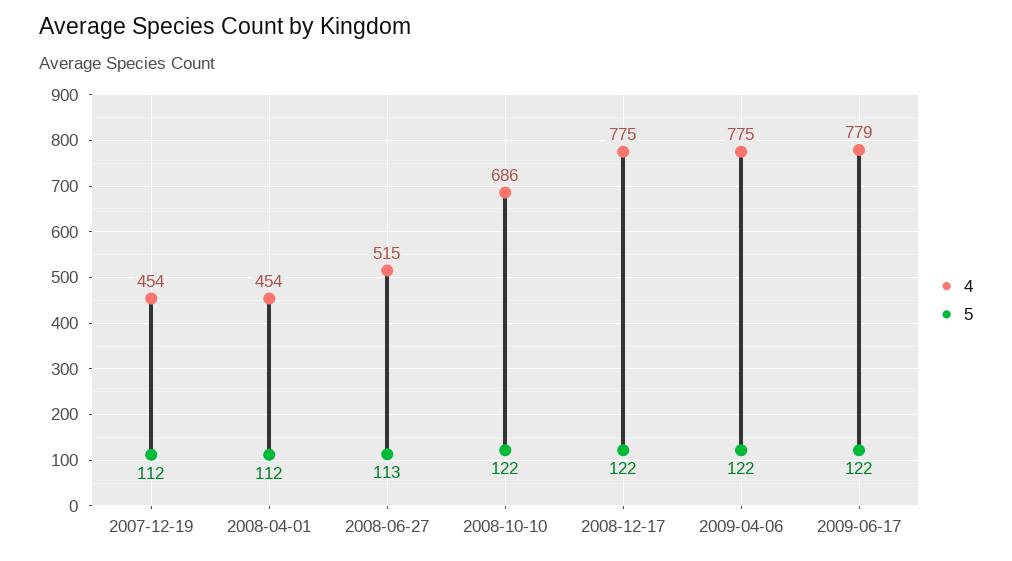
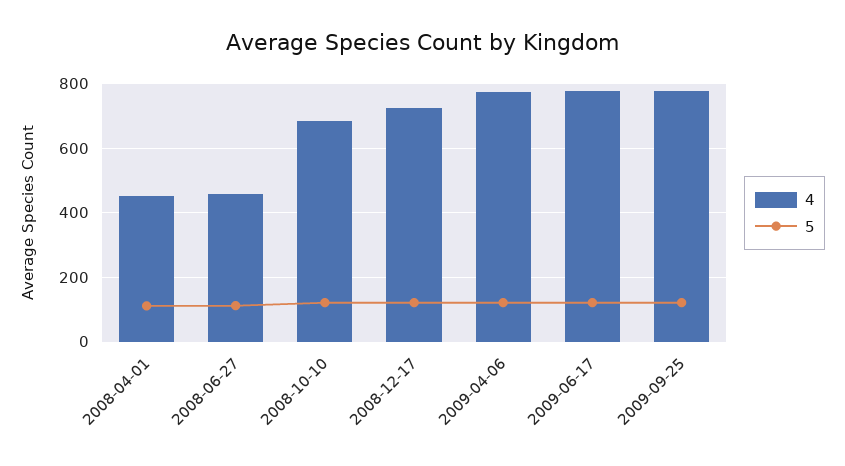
4, 2007-12-19: 454 -> none
5, 2007-12-19: 112 -> none
4, 2008-06-27: 515 -> 460
4, 2008-12-17: 775 -> 720
4, 2009-09-25: none -> 780
5, 2009-09-25: none -> 120

